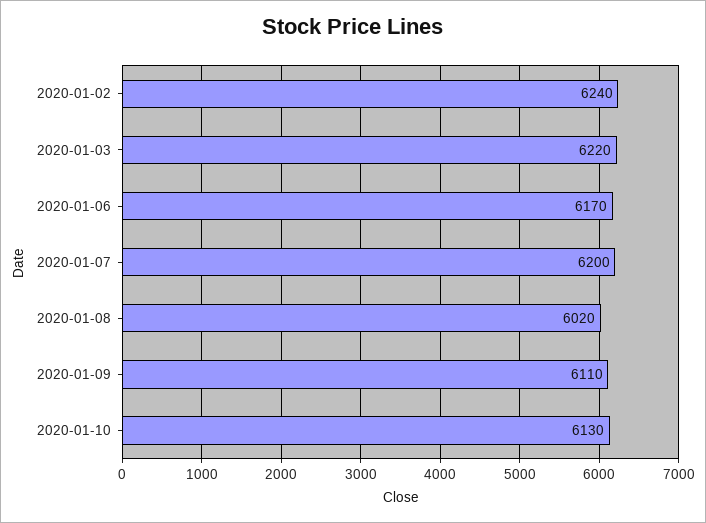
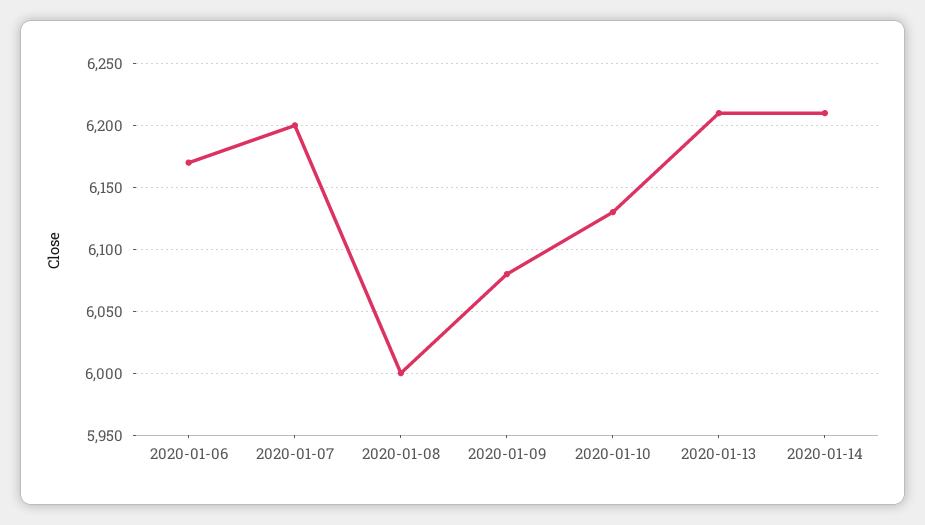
2020-01-02: 6240 -> none
2020-01-03: 6220 -> none
2020-01-08: 6020 -> 6000
2020-01-09: 6110 -> 6080
2020-01-13: none -> 6210
2020-01-14: none -> 6210

